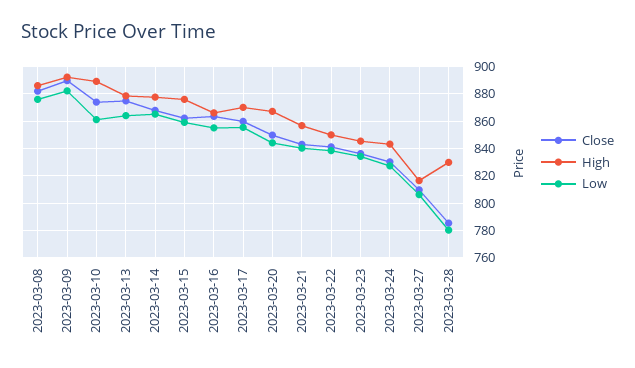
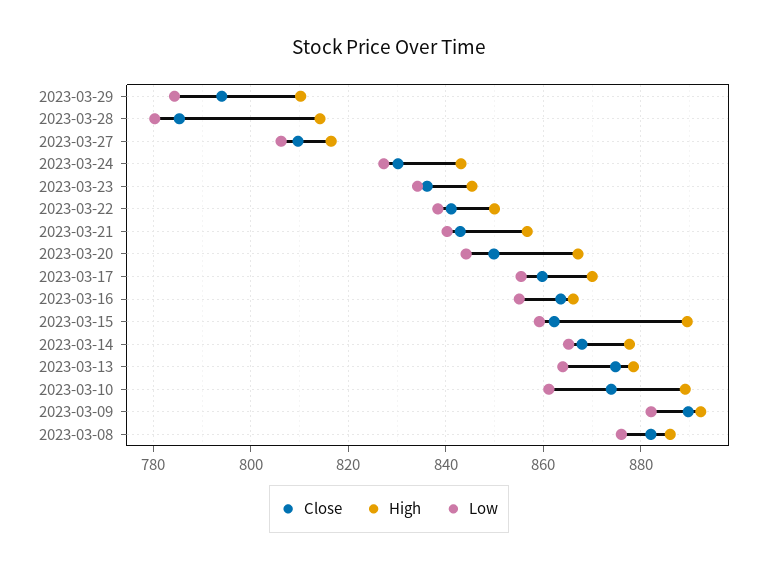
High, 2023-03-15: 875 -> 890
High, 2023-03-28: 830 -> 814
Close, 2023-03-29: none -> 794
High, 2023-03-29: none -> 810
Low, 2023-03-29: none -> 784

